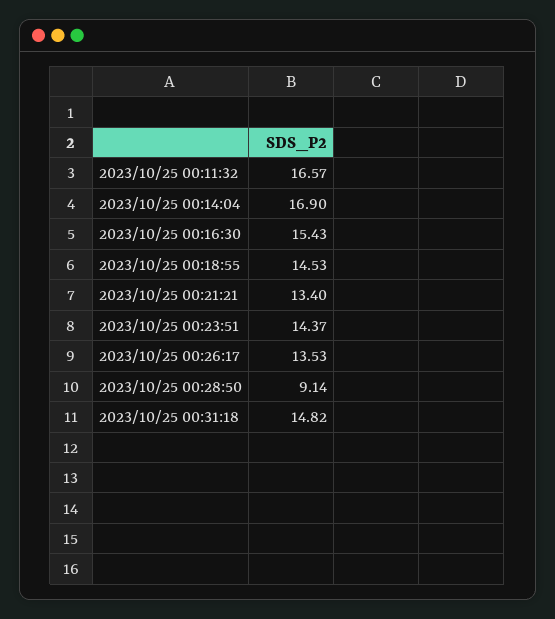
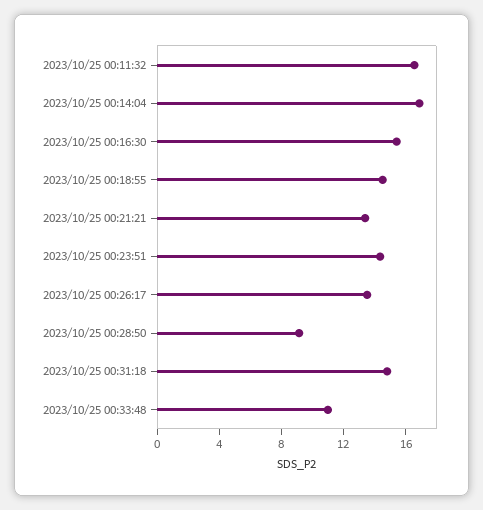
2023/10/25 00:33:48: none -> 11

